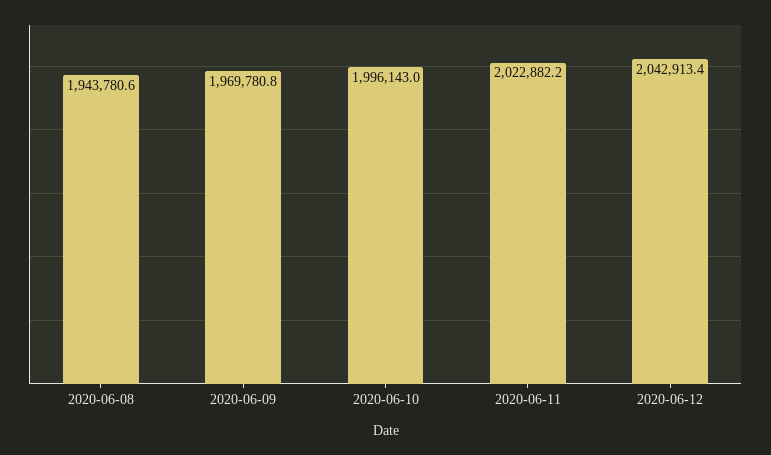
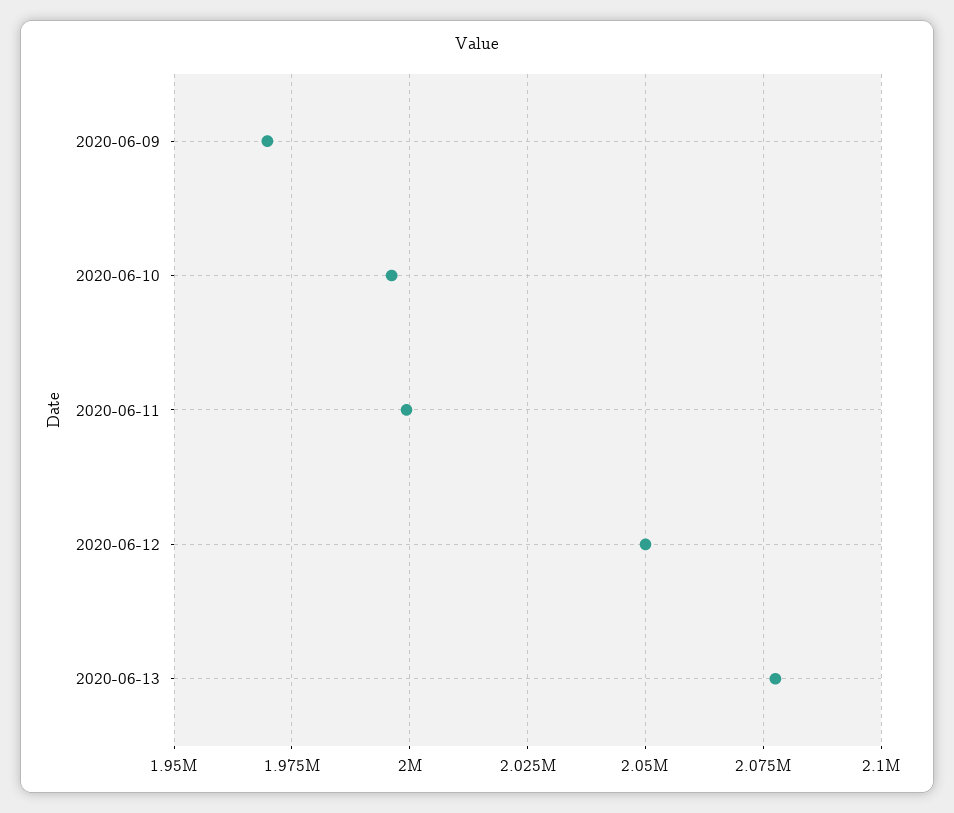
2020-06-08: 1943780.6 -> none
2020-06-11: 2022882.2 -> 2000000
2020-06-12: 2042913.4 -> 2050000
2020-06-13: none -> 2077500

